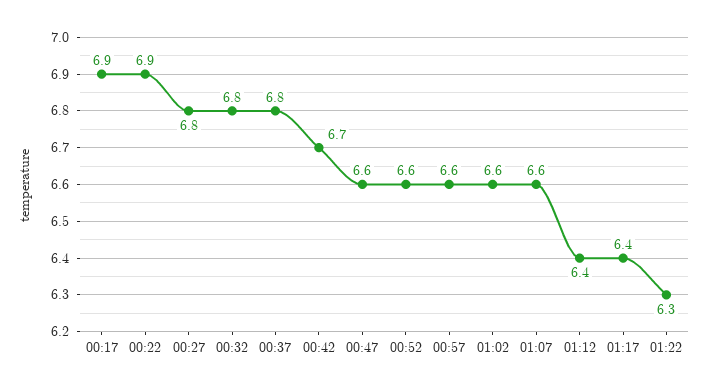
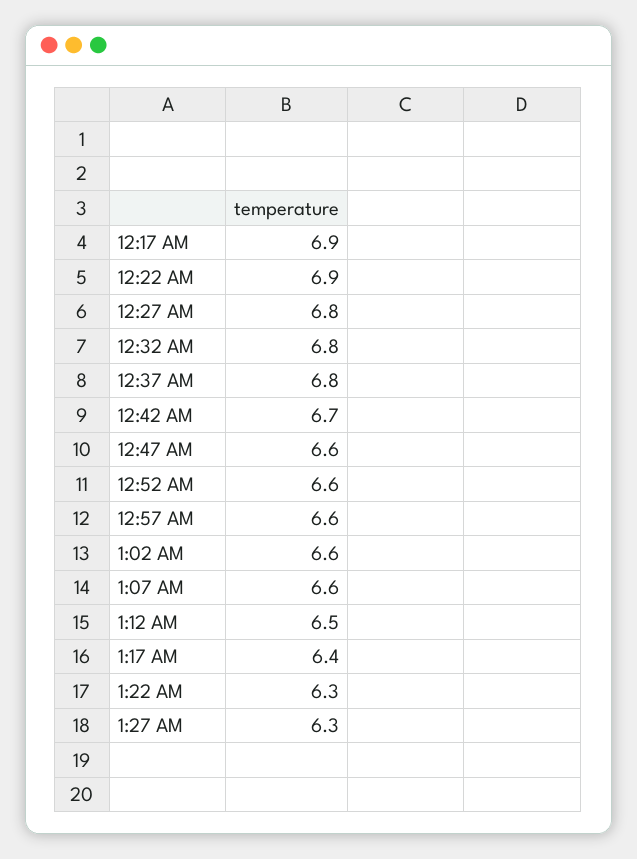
01:12: 6.4 -> 6.5
1:27 AM: none -> 6.3

